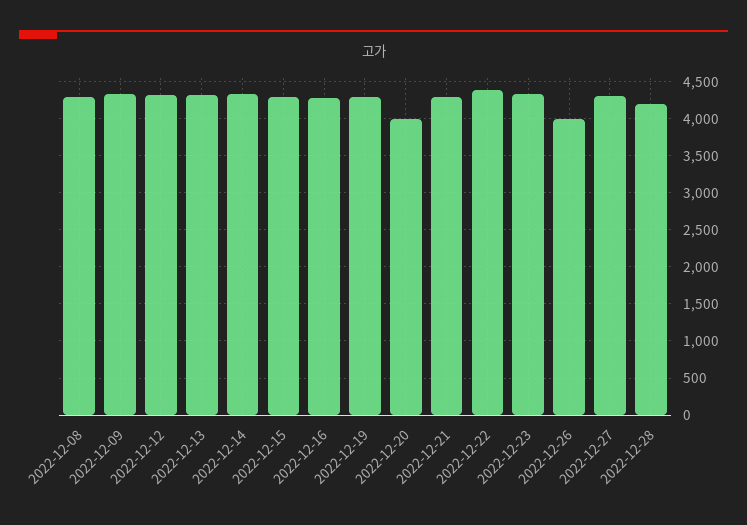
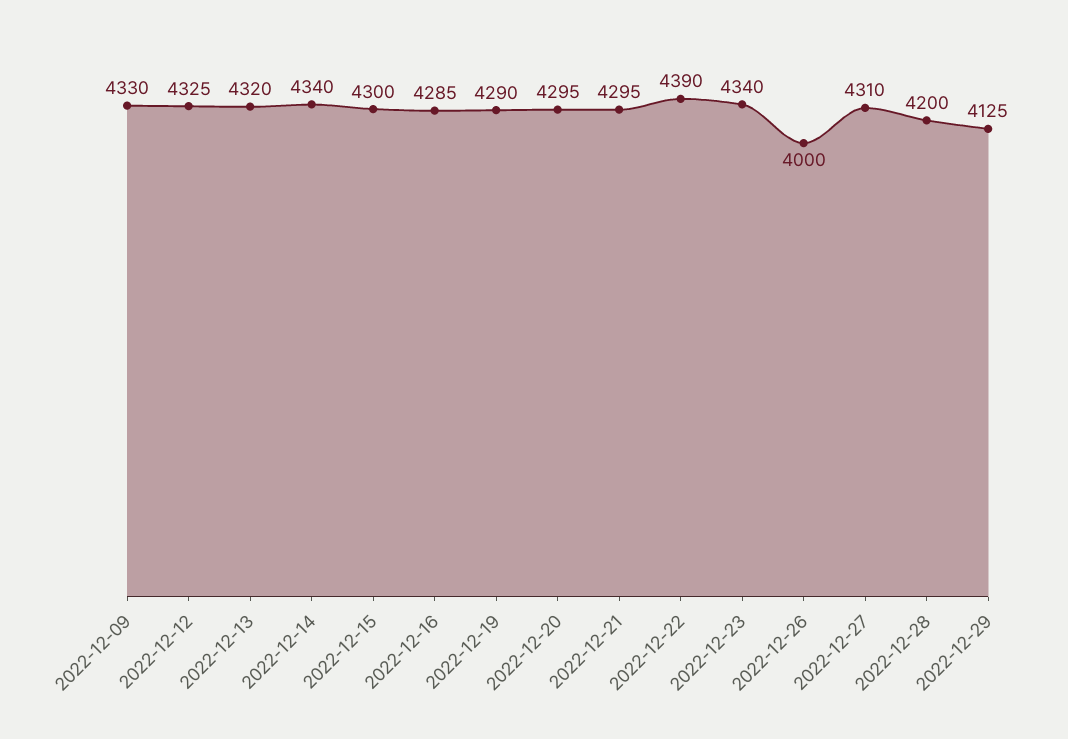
2022-12-08: 4300 -> none
2022-12-20: 4000 -> 4295
2022-12-29: none -> 4125

